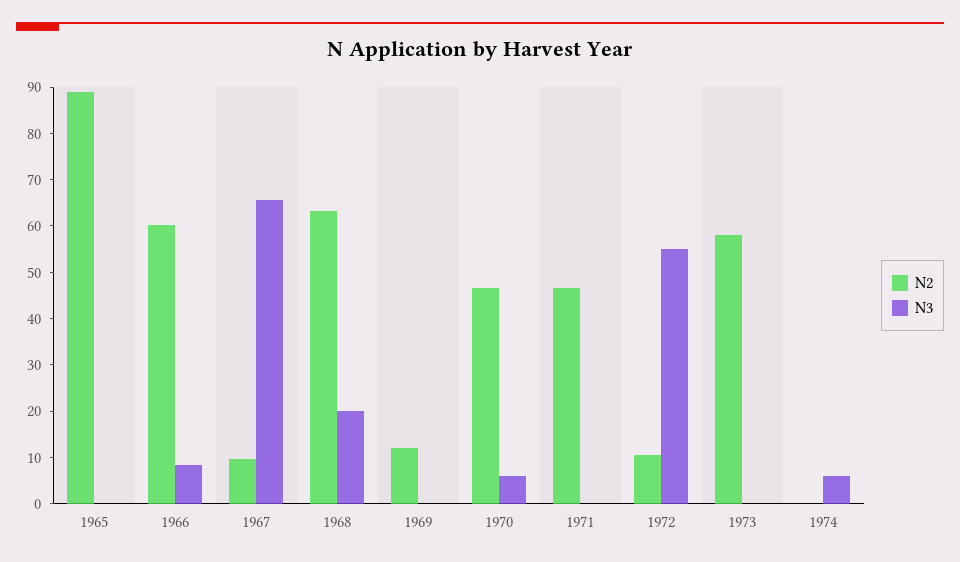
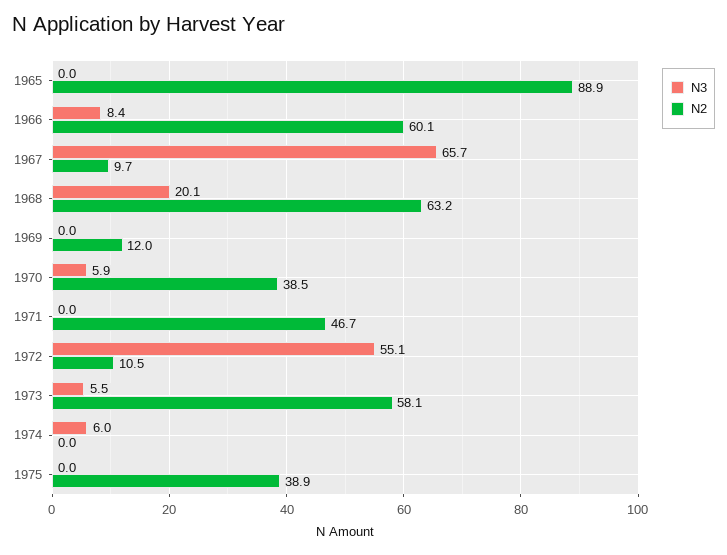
N2, 1970: 46 -> 38.5
N3, 1973: 0 -> 5.5
N3, 1975: none -> 0
N2, 1975: none -> 38.9

